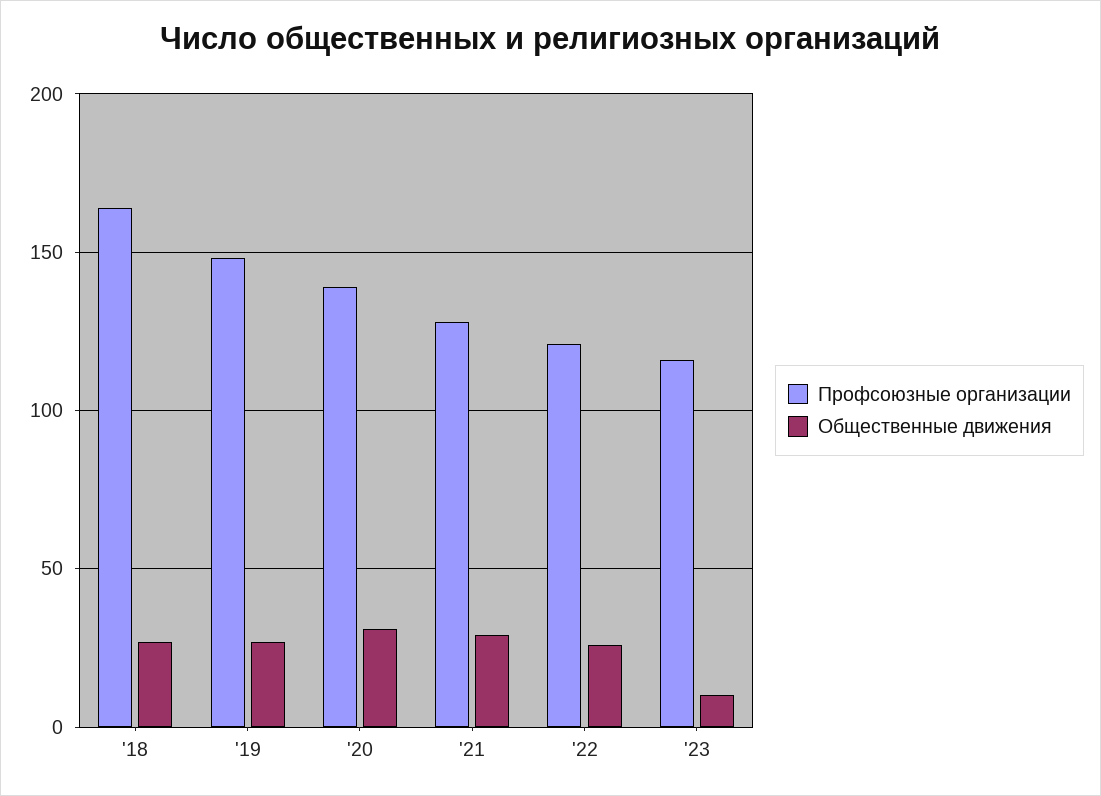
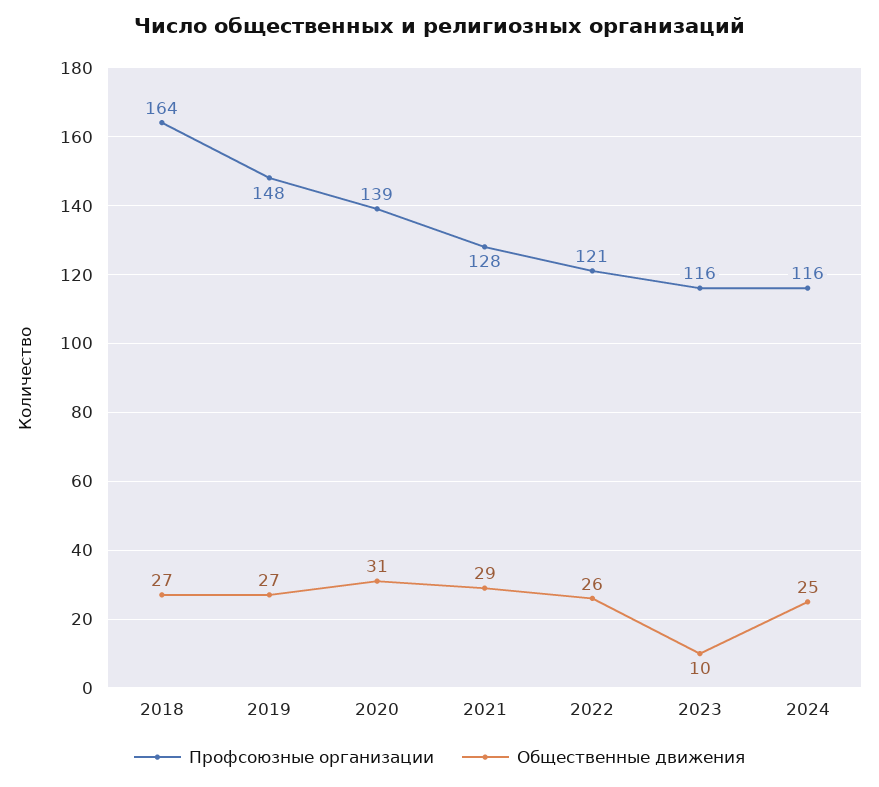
Профсоюзные организации, 2024: none -> 116
Общественные движения, 2024: none -> 25

